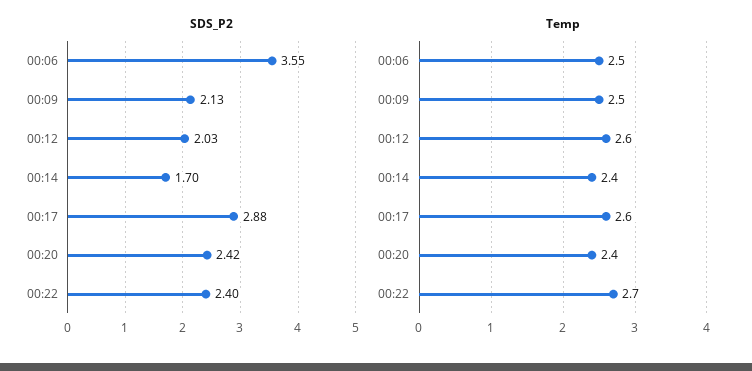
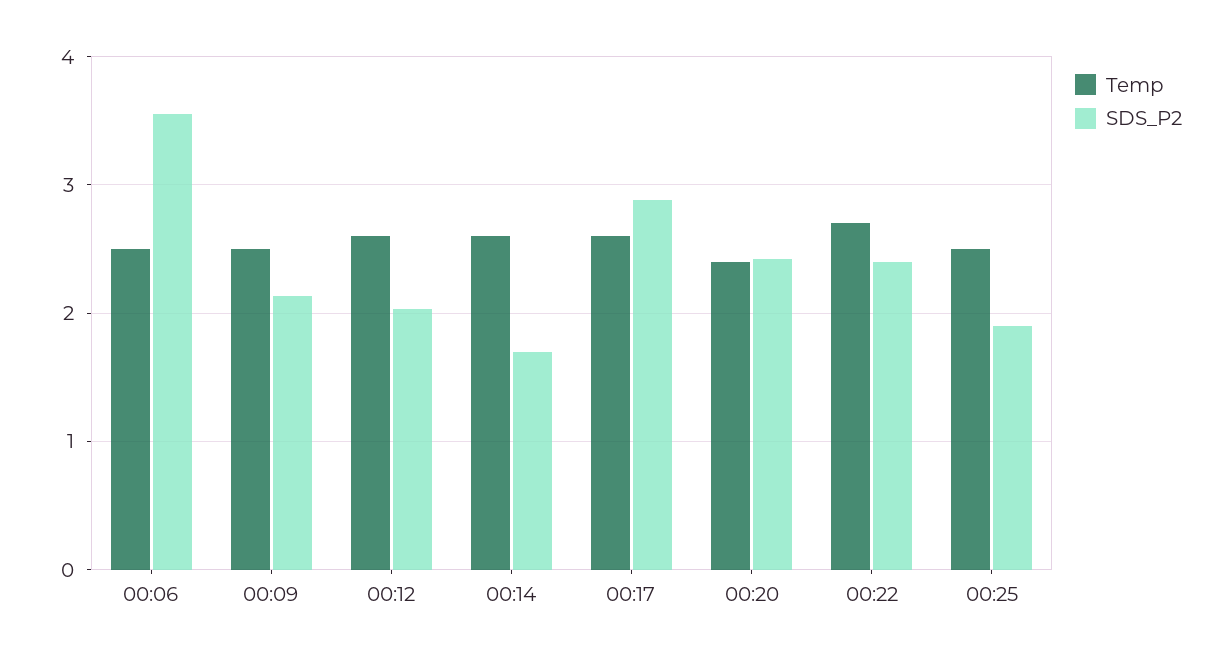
Temp, 00:14: 2.4 -> 2.6
Temp, 00:25: none -> 2.5
SDS_P2, 00:25: none -> 1.9

